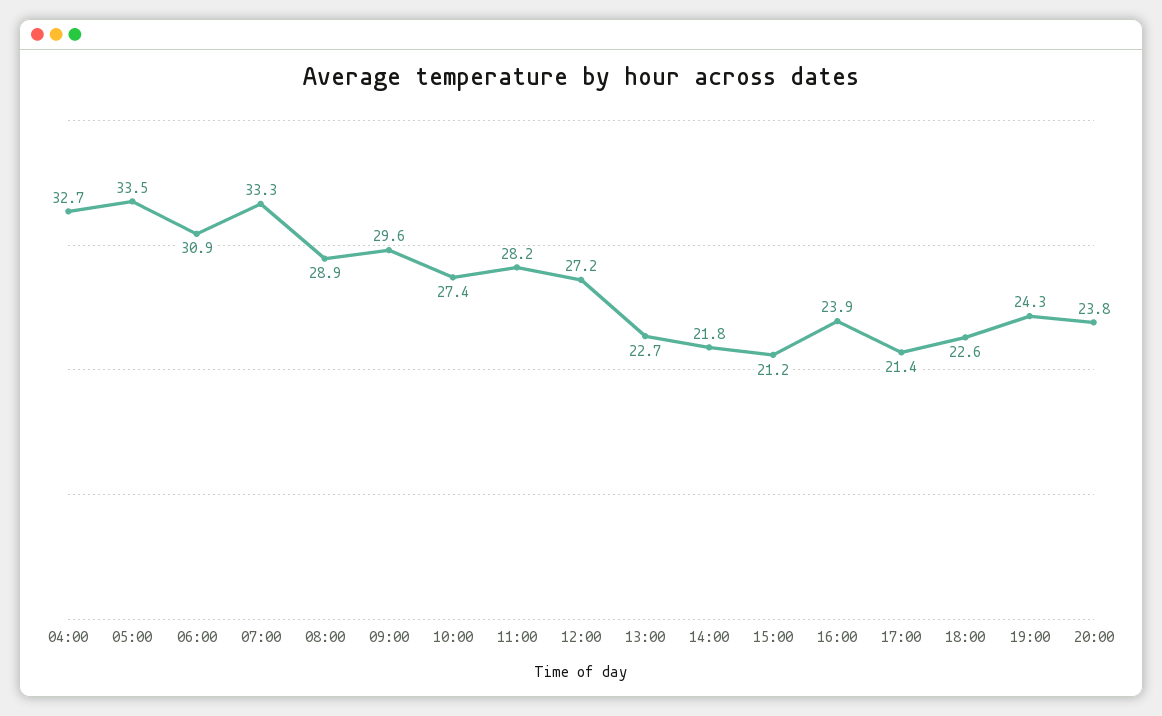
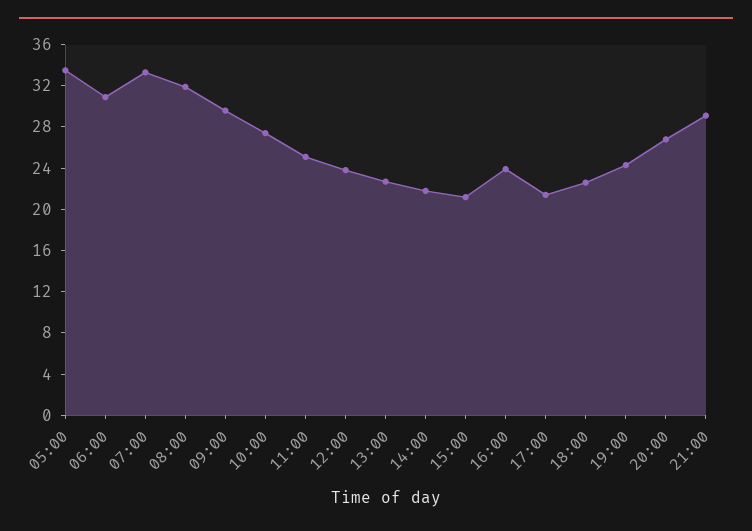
04:00: 32.7 -> none
08:00: 28.9 -> 32
11:00: 28.2 -> 25
12:00: 27.2 -> 24
20:00: 23.8 -> 27
21:00: none -> 29

